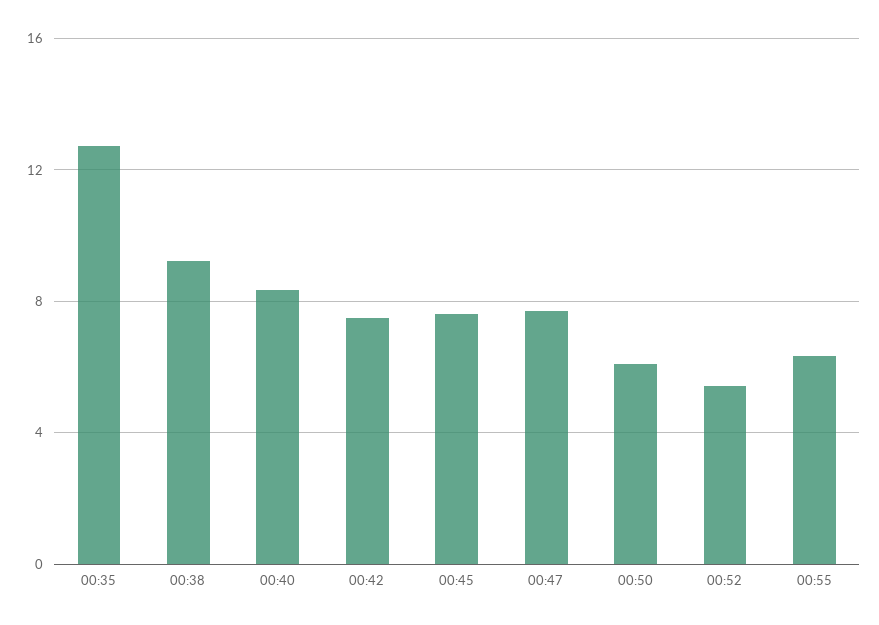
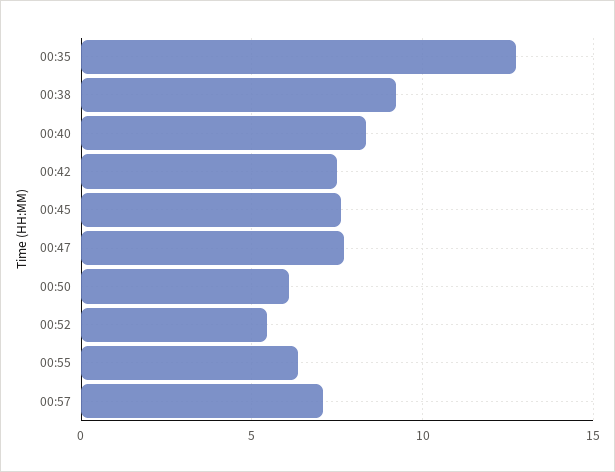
00:57: none -> 7

